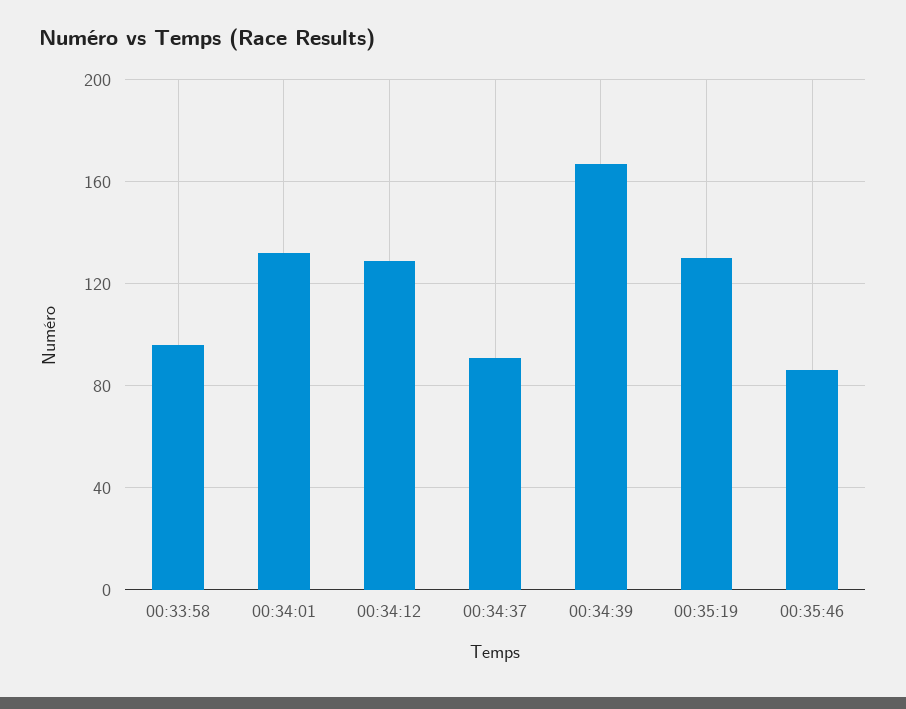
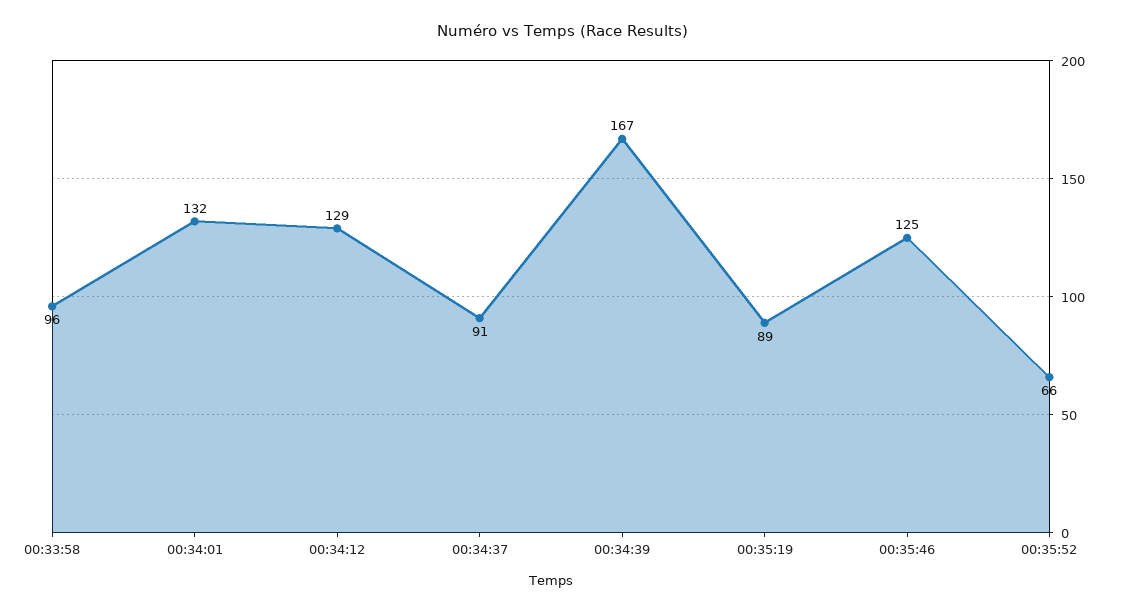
00:35:19: 130 -> 89
00:35:46: 85 -> 125
00:35:52: none -> 66

